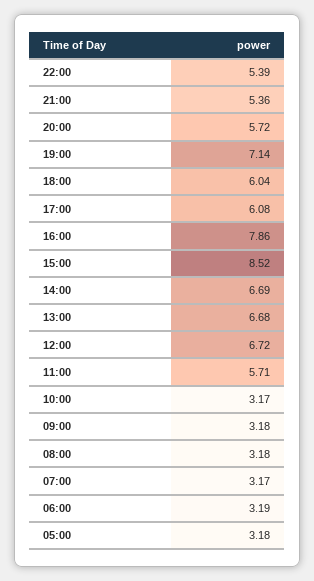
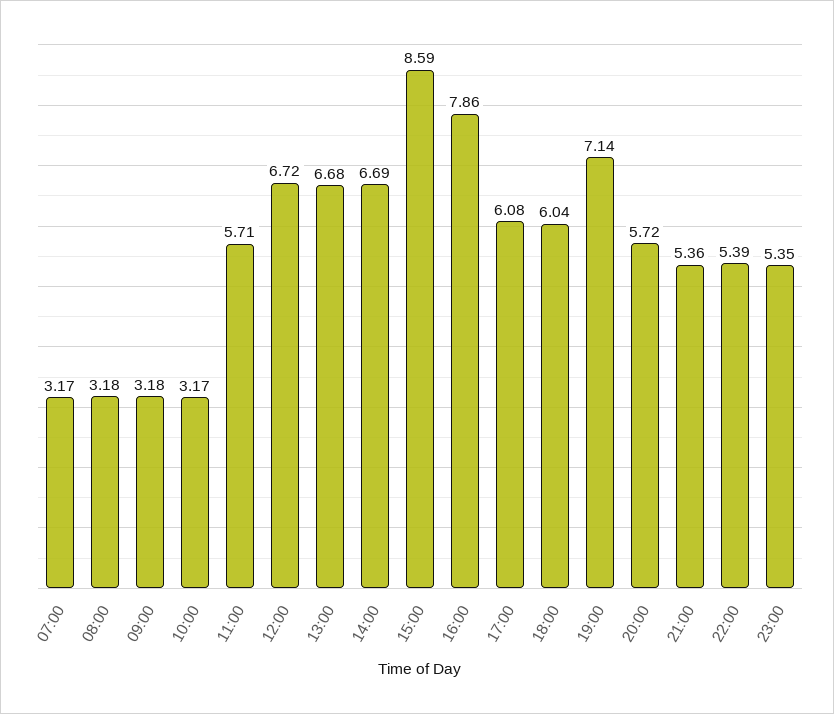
15:00: 8.52 -> 8.59
06:00: 3.19 -> none
05:00: 3.18 -> none
23:00: none -> 5.35

